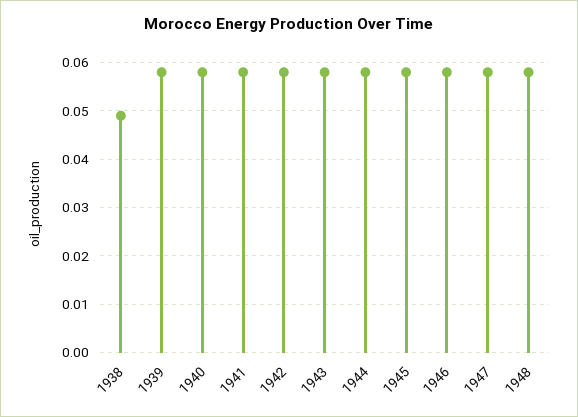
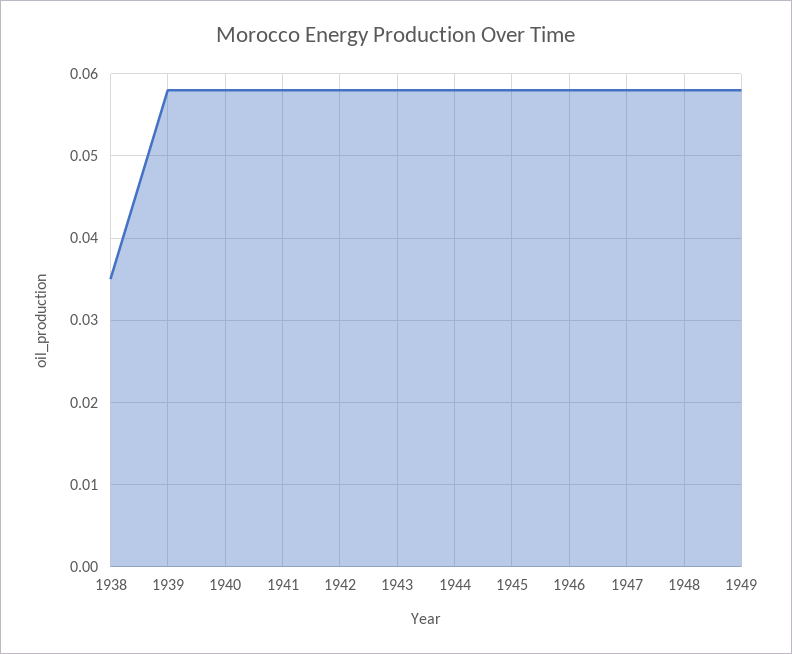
1938: 0.05 -> 0.035
1949: none -> 0.058

